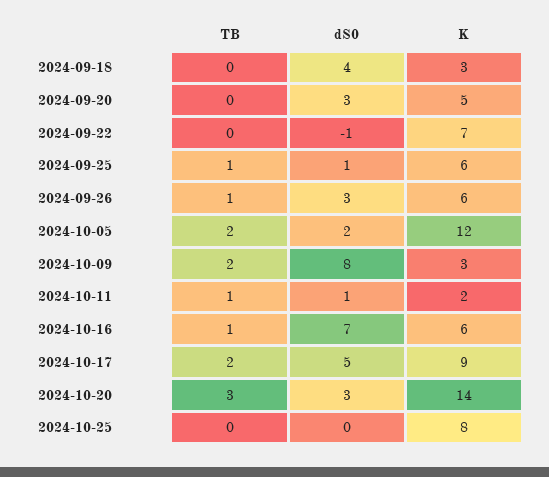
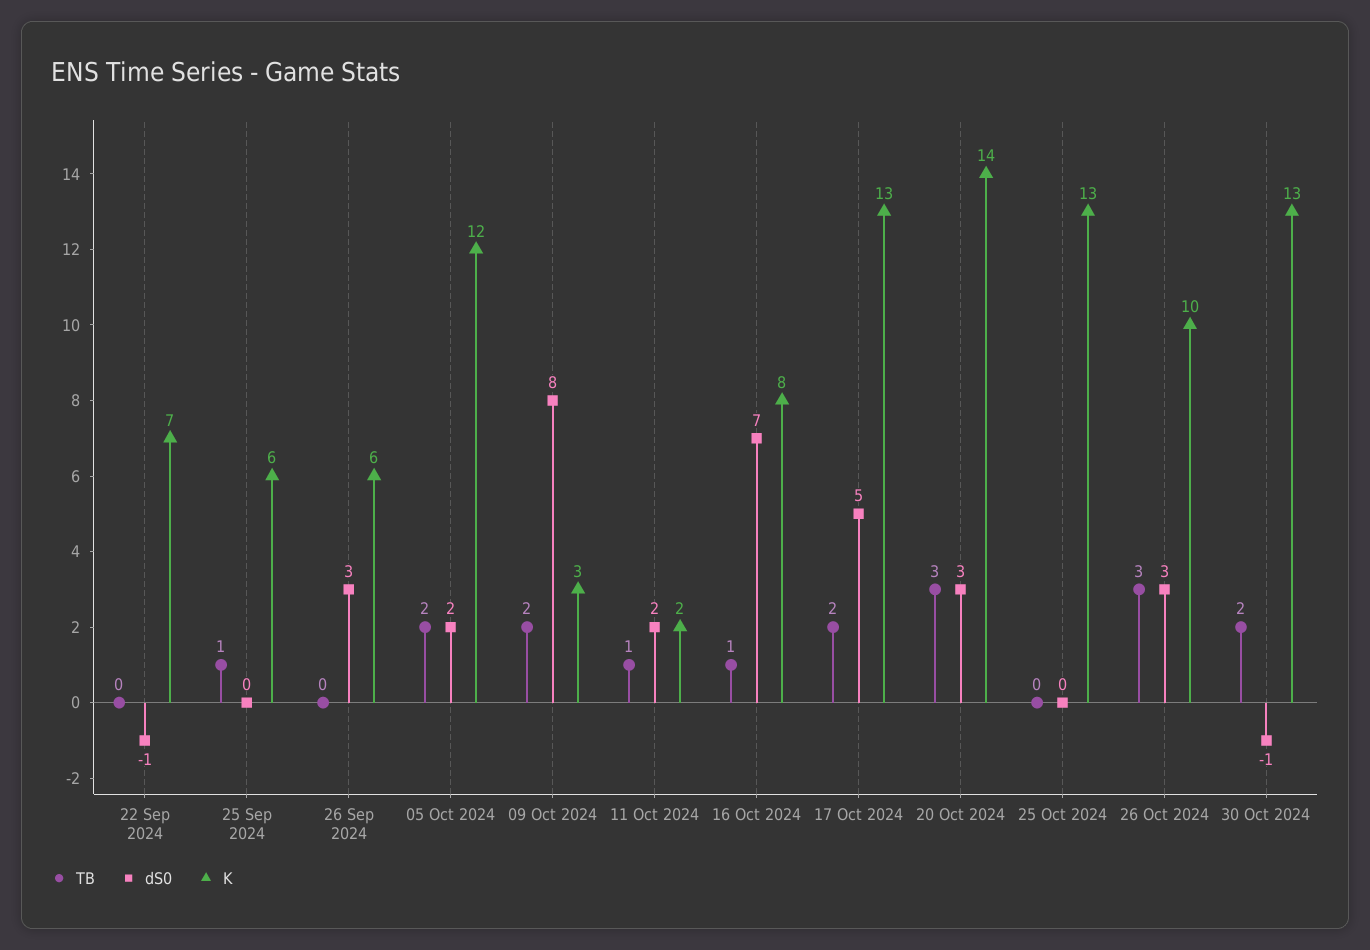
TB, 2024-09-18: 0 -> none
dS0, 2024-09-18: 4 -> none
K, 2024-09-18: 3 -> none
TB, 2024-09-20: 0 -> none
dS0, 2024-09-20: 3 -> none
K, 2024-09-20: 5 -> none
dS0, 2024-09-25: 1 -> 0
TB, 2024-09-26: 1 -> 0
dS0, 2024-10-11: 1 -> 2
K, 2024-10-16: 6 -> 8
K, 2024-10-17: 9 -> 13
K, 2024-10-25: 8 -> 13
TB, 26 Oct 2024: none -> 3
dS0, 26 Oct 2024: none -> 3
K, 26 Oct 2024: none -> 10
TB, 30 Oct 2024: none -> 2
dS0, 30 Oct 2024: none -> -1
K, 30 Oct 2024: none -> 13

